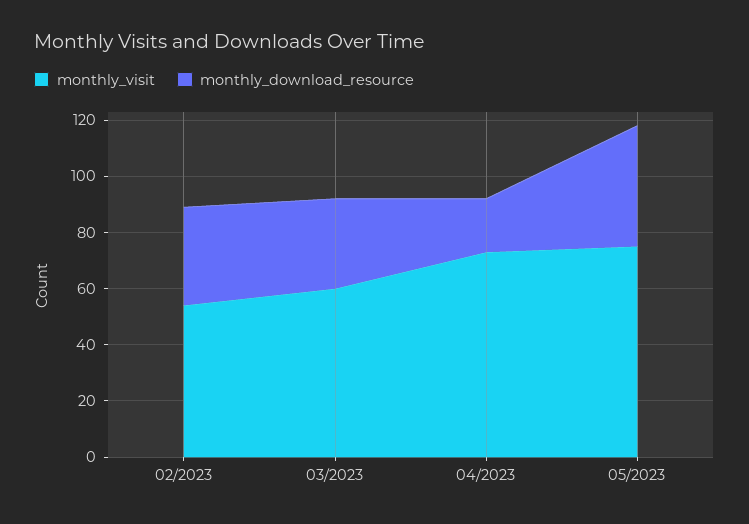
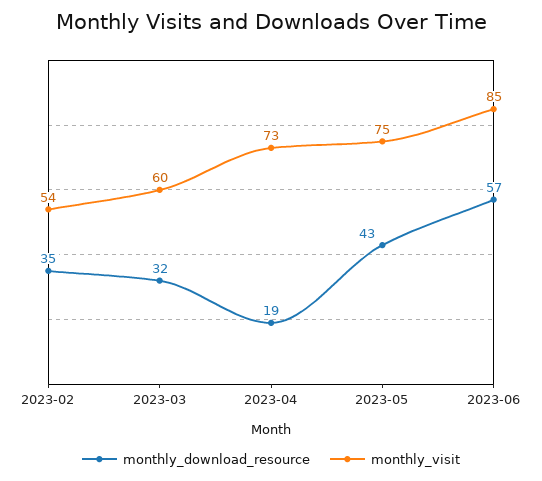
monthly_download_resource, 2023-06: none -> 57
monthly_visit, 2023-06: none -> 85

